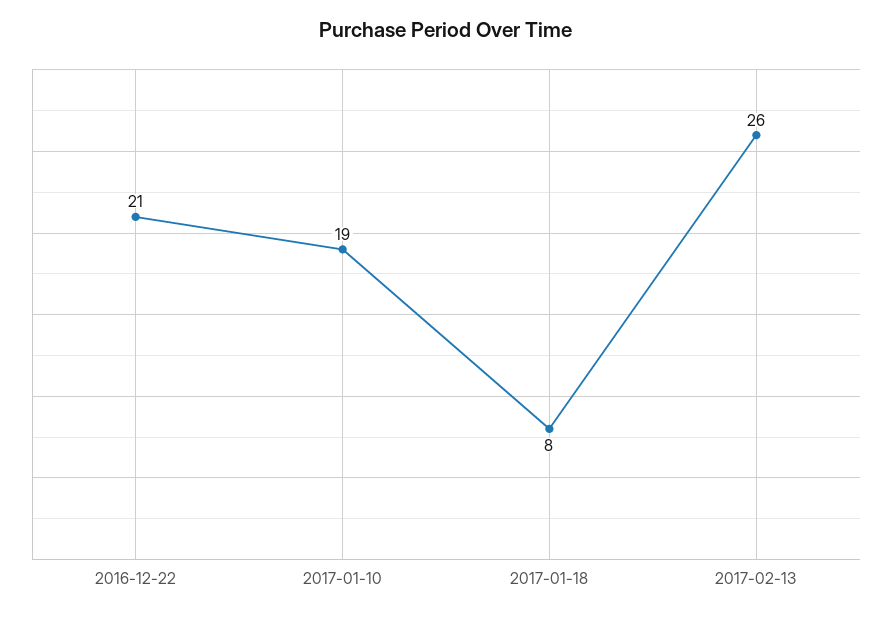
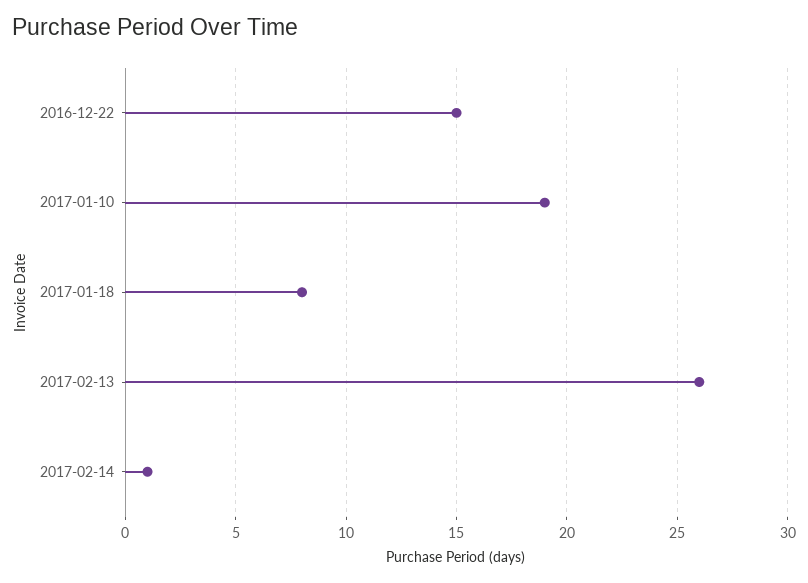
2016-12-22: 21 -> 15
2017-02-14: none -> 1

